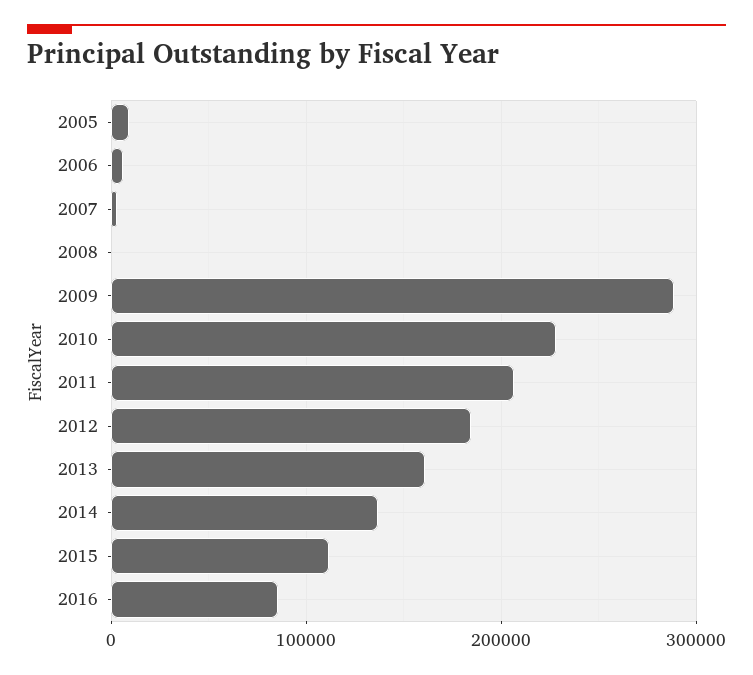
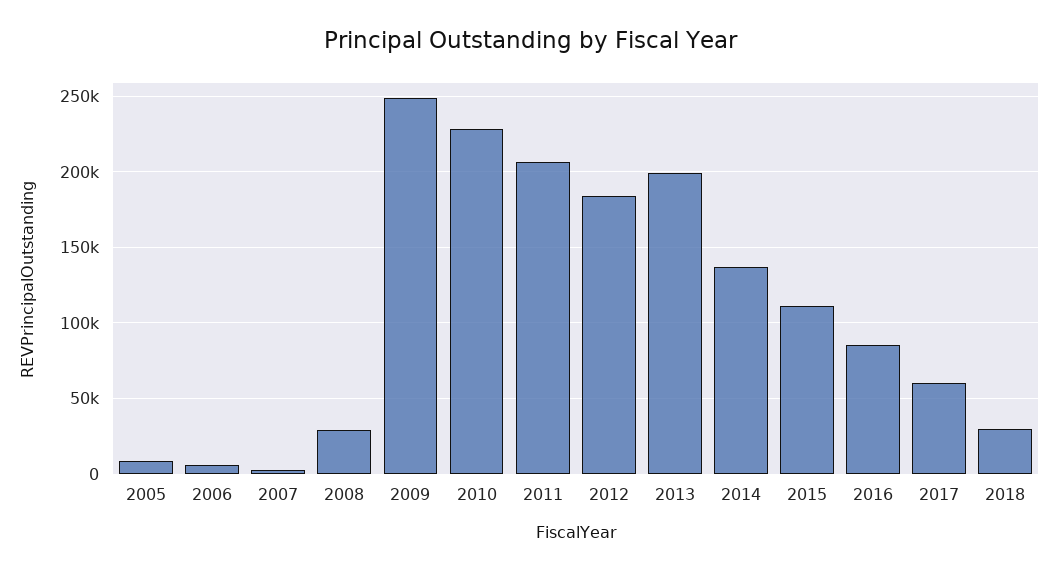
2008: 0 -> 30000
2009: 290000 -> 250000
2013: 160000 -> 200000
2017: none -> 60000
2018: none -> 30000

